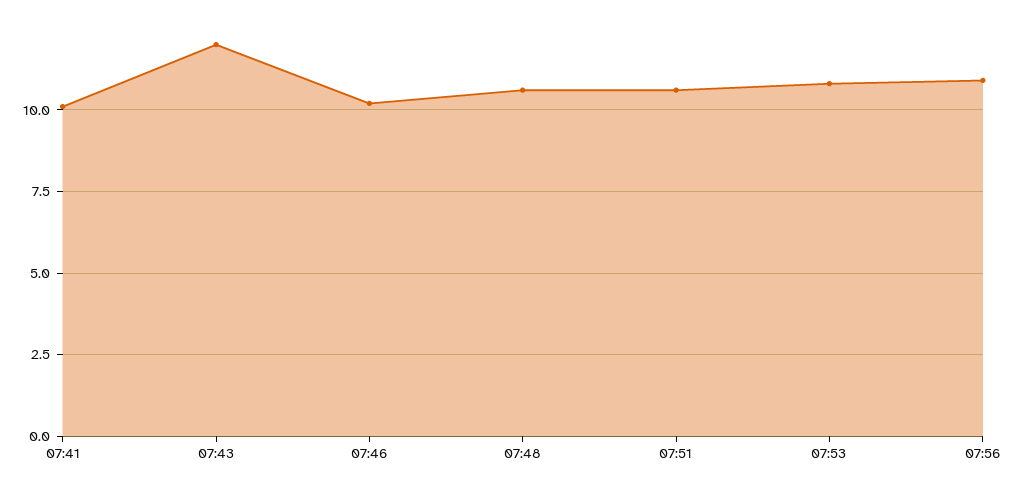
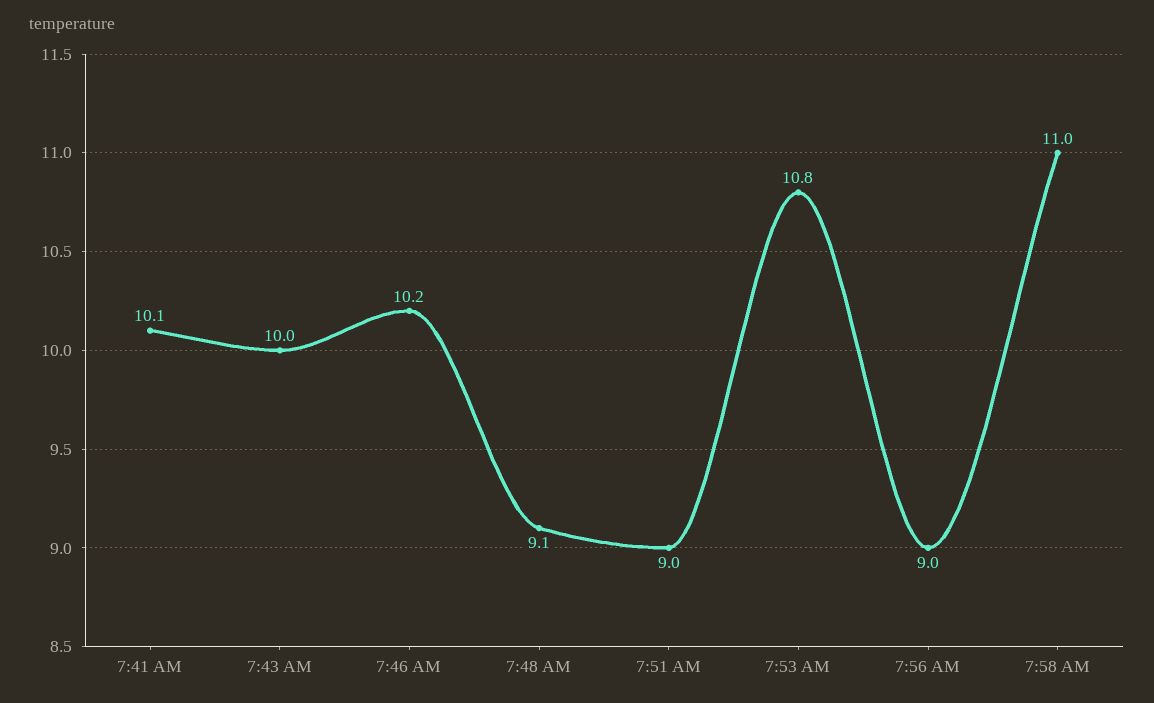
07:43: 12 -> 10
07:48: 10.5 -> 9.1
07:51: 10.5 -> 9
07:56: 11 -> 9
7:58 AM: none -> 11

